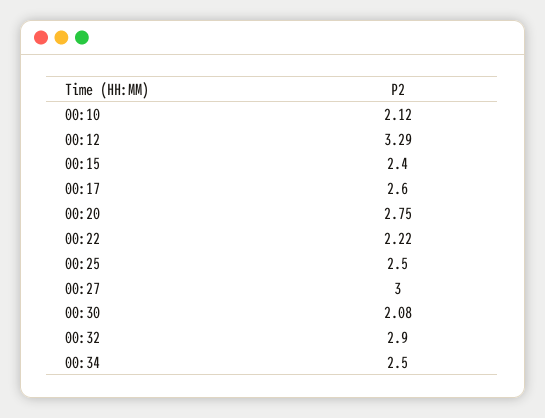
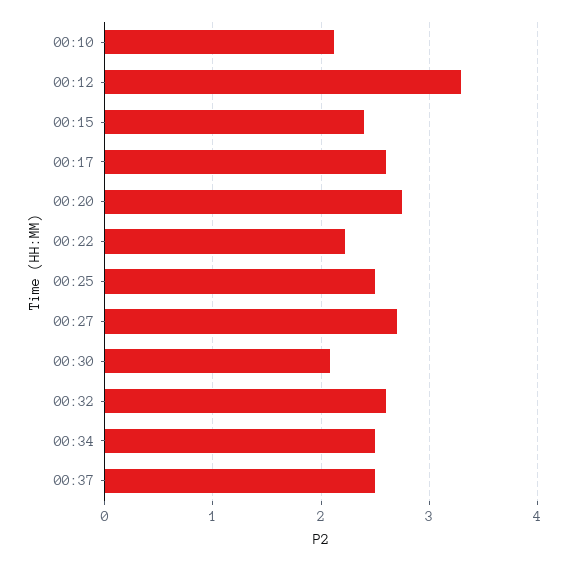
00:27: 3 -> 2.7
00:32: 2.9 -> 2.6
00:37: none -> 2.5

